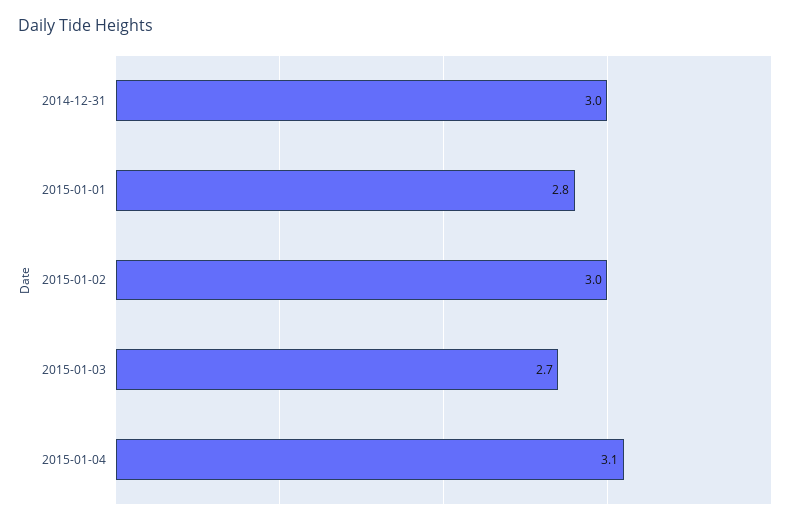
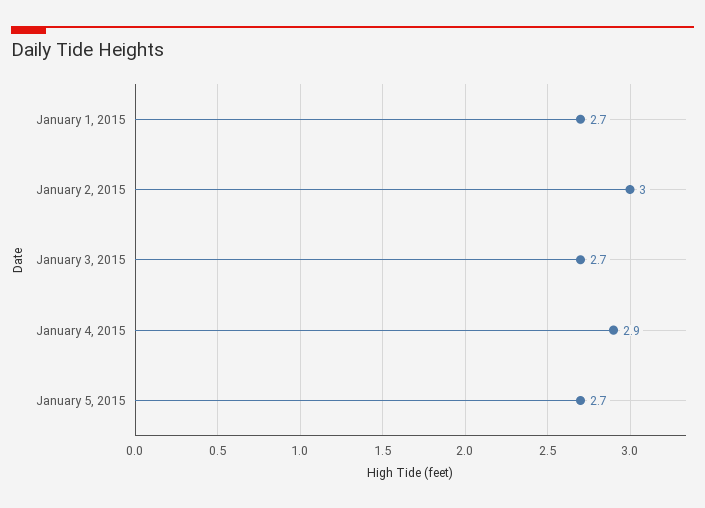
2014-12-31: 3 -> none
2015-01-01: 2.8 -> 2.7
2015-01-04: 3.1 -> 2.9
January 5, 2015: none -> 2.7

